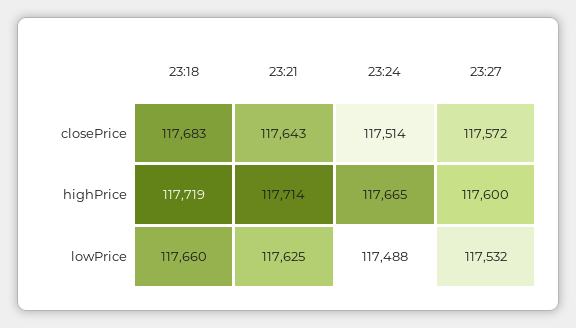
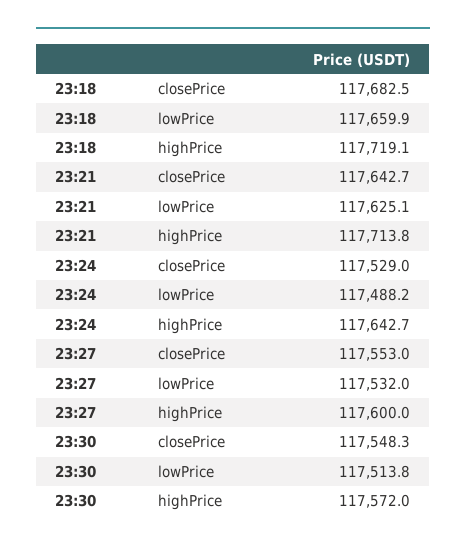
23:24, closePrice: 117514 -> 117529
23:27, closePrice: 117572 -> 117553
23:24, highPrice: 117665 -> 117642.7
23:30, closePrice: none -> 117548.3
23:30, lowPrice: none -> 117513.8
23:30, highPrice: none -> 117572

